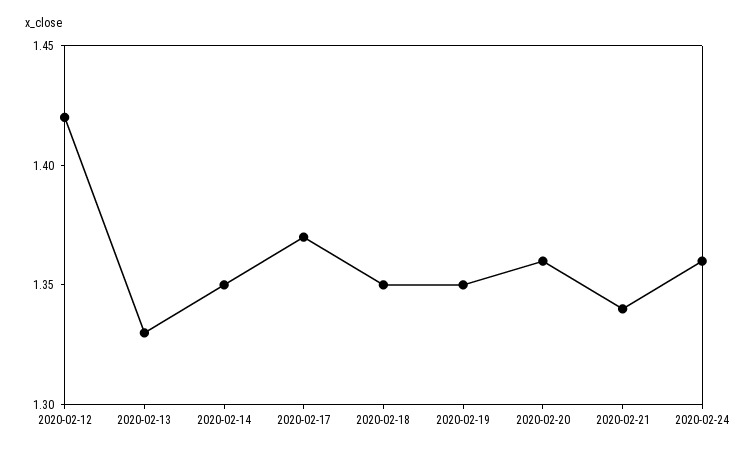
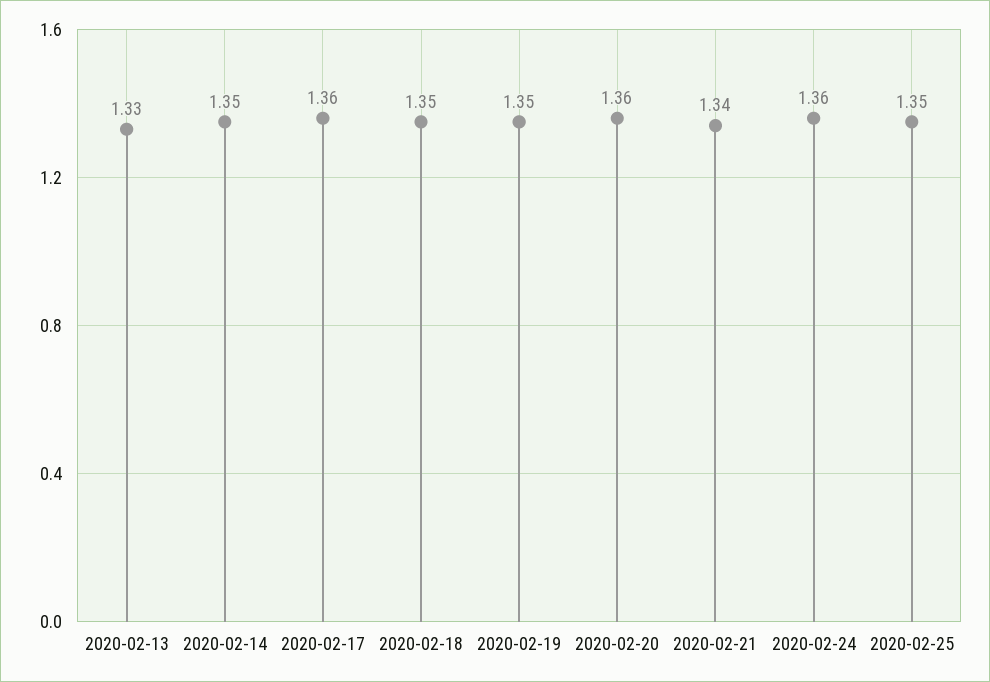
2020-02-12: 1.42 -> none
2020-02-17: 1.37 -> 1.36
2020-02-25: none -> 1.35

